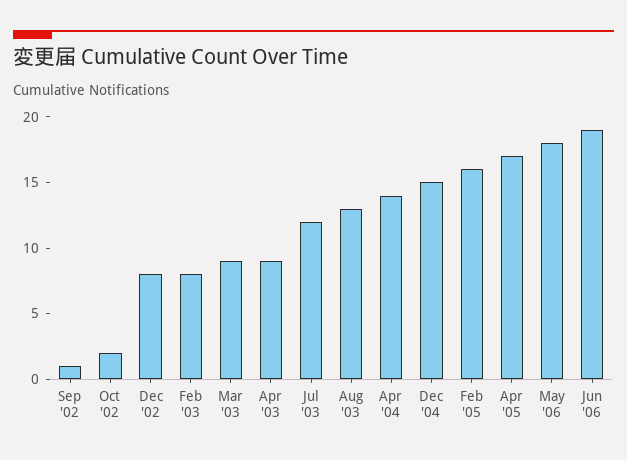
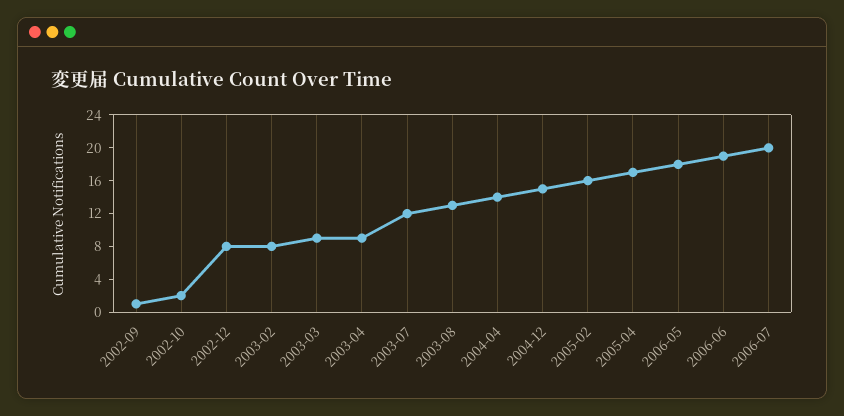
2006-07: none -> 20

